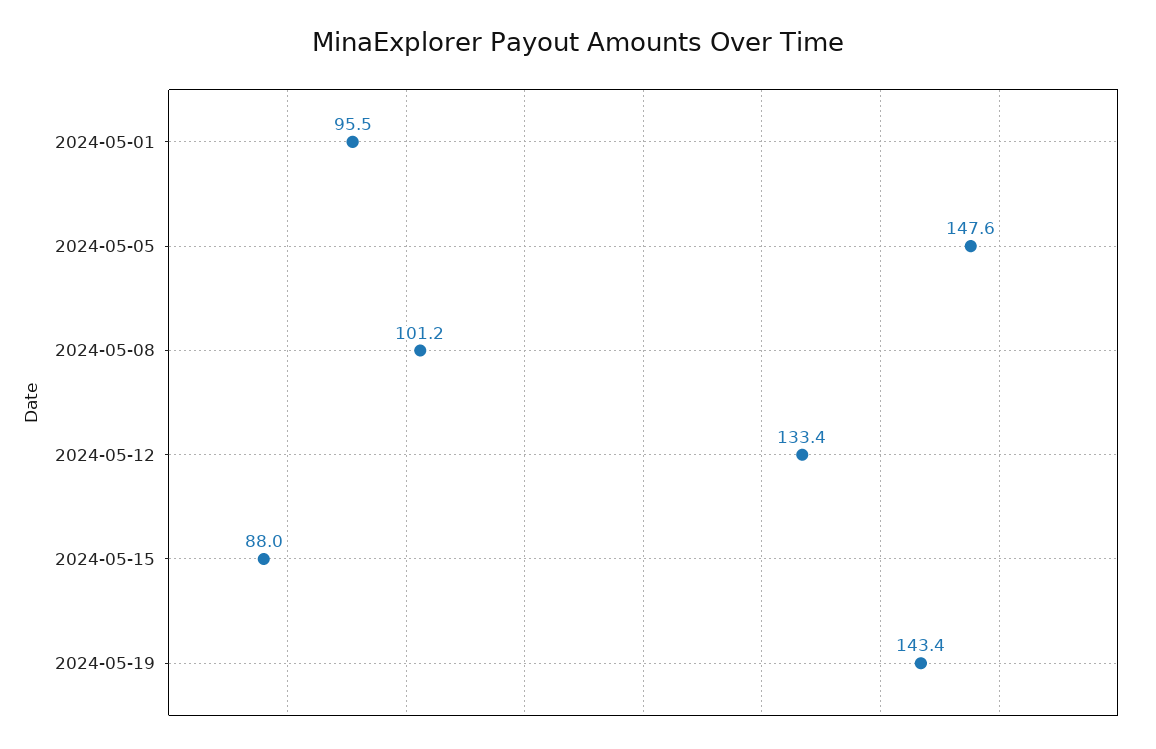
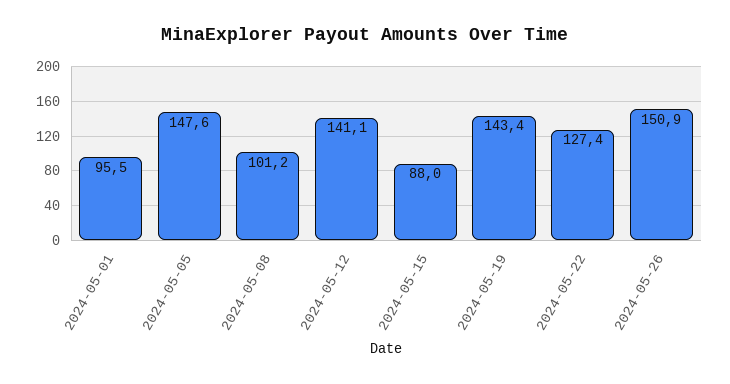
2024-05-12: 133.4 -> 141.1
2024-05-22: none -> 127.4
2024-05-26: none -> 150.9

